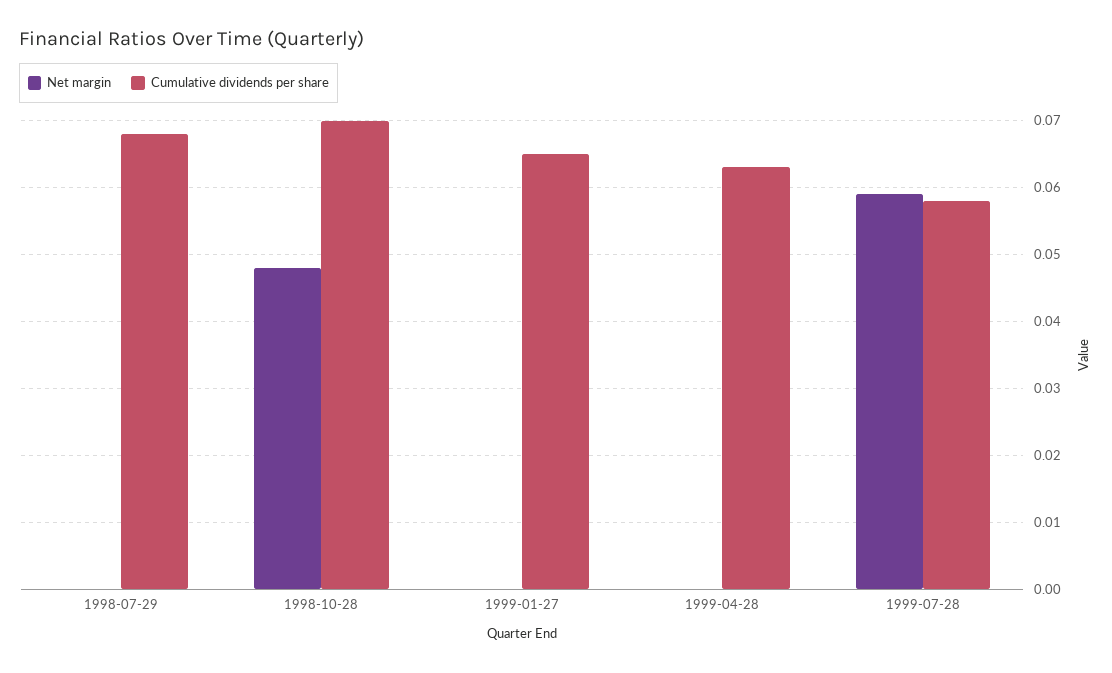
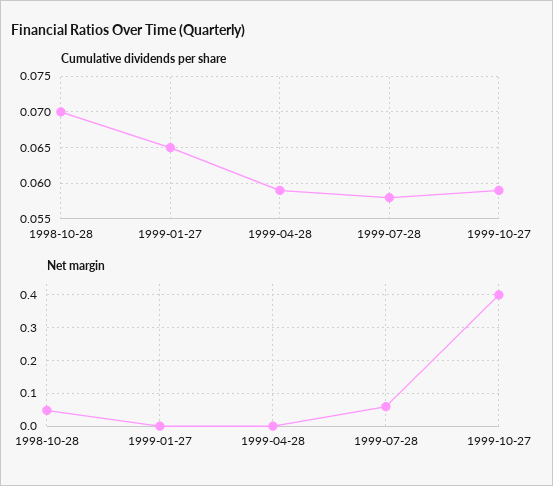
Net margin, 1998-07-29: 0 -> none
Cumulative dividends per share, 1998-07-29: 0.068 -> none
Cumulative dividends per share, 1999-04-28: 0.063 -> 0.059
Cumulative dividends per share, 1999-10-27: none -> 0.059
Net margin, 1999-10-27: none -> 0.4

